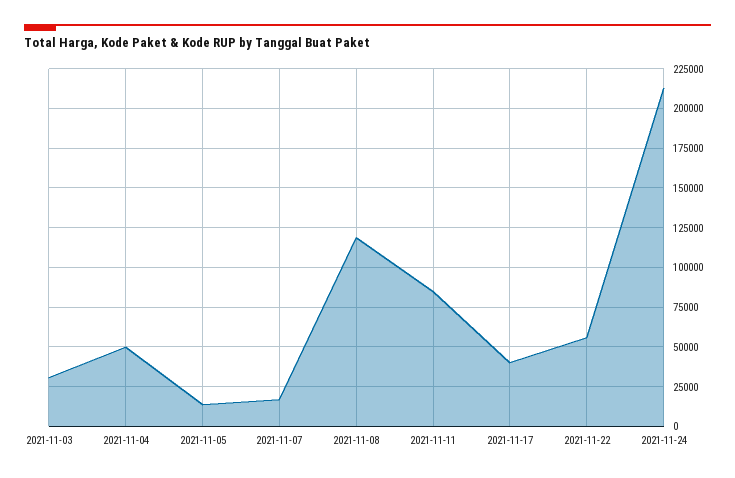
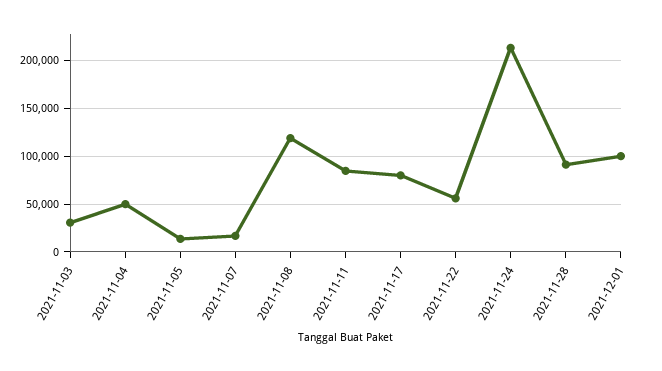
2021-11-17: 40000 -> 80000
2021-11-28: none -> 90000
2021-12-01: none -> 100000

